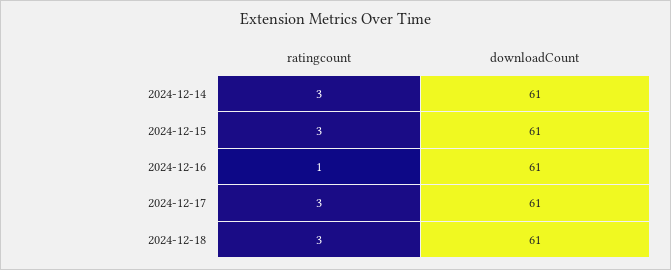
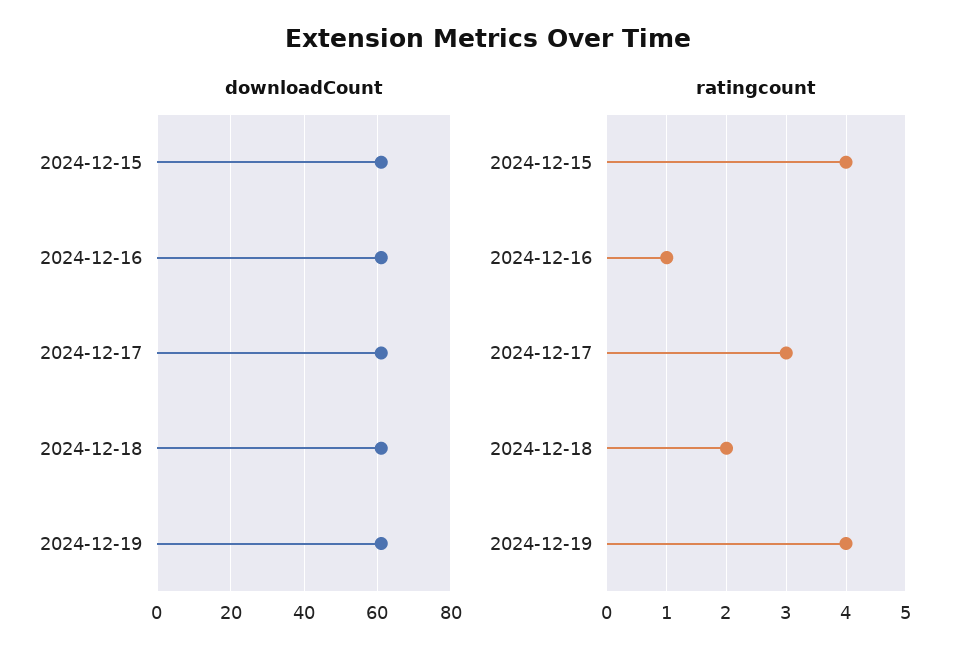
ratingcount, 2024-12-14: 3 -> none
downloadCount, 2024-12-14: 61 -> none
ratingcount, 2024-12-15: 3 -> 4
ratingcount, 2024-12-18: 3 -> 2
downloadCount, 2024-12-19: none -> 60
ratingcount, 2024-12-19: none -> 4

